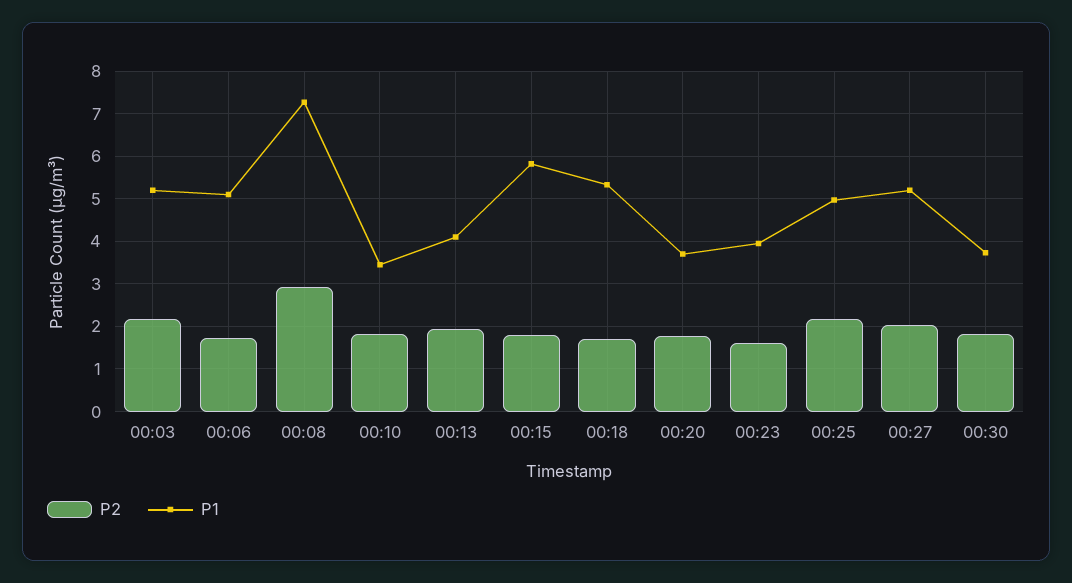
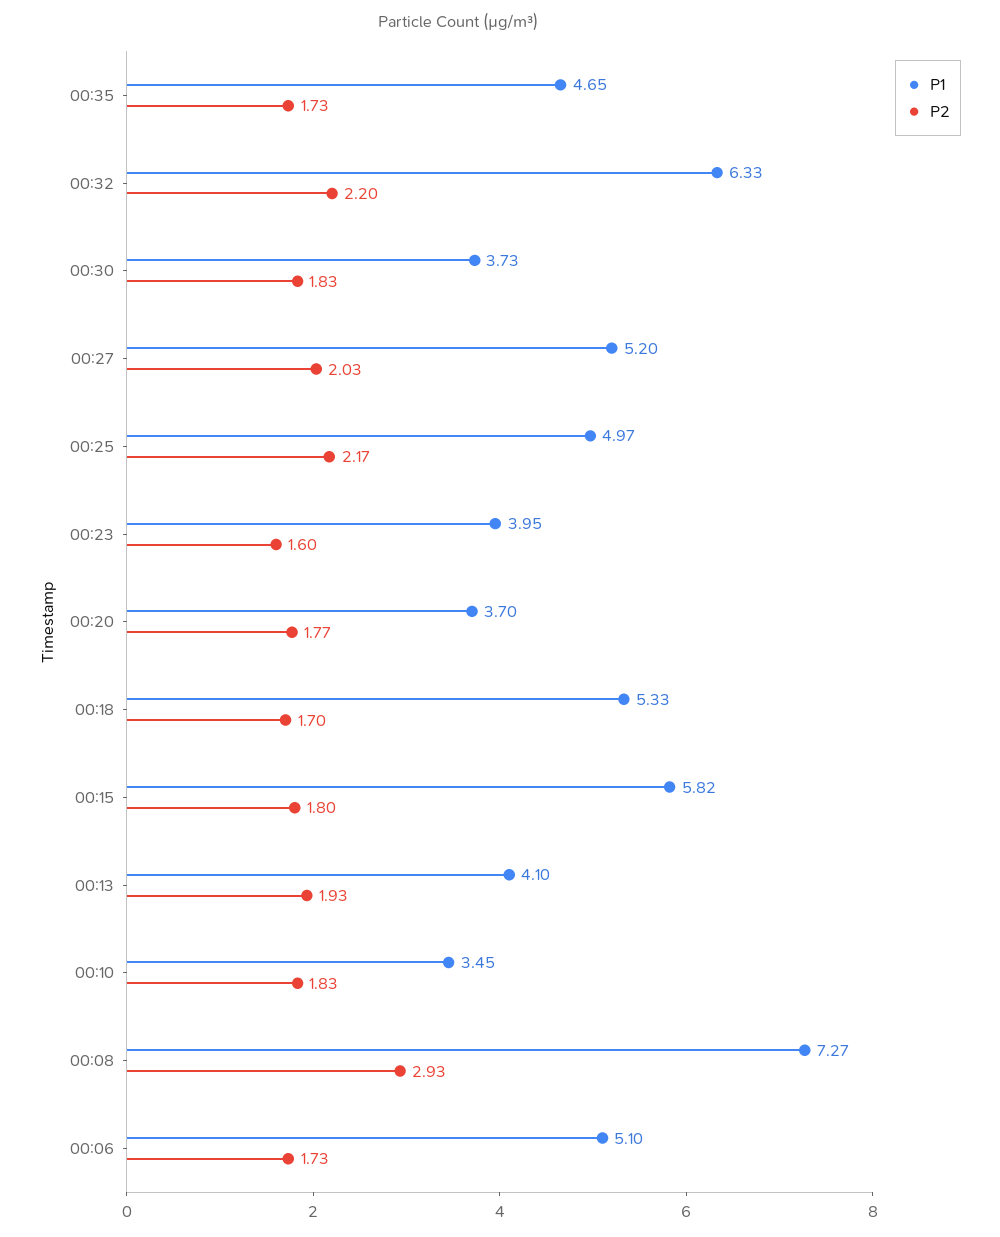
P2, 00:03: 2.2 -> none
P1, 00:03: 5.2 -> none
P1, 00:35: none -> 4.65
P2, 00:35: none -> 1.73
P1, 00:32: none -> 6.33
P2, 00:32: none -> 2.2

